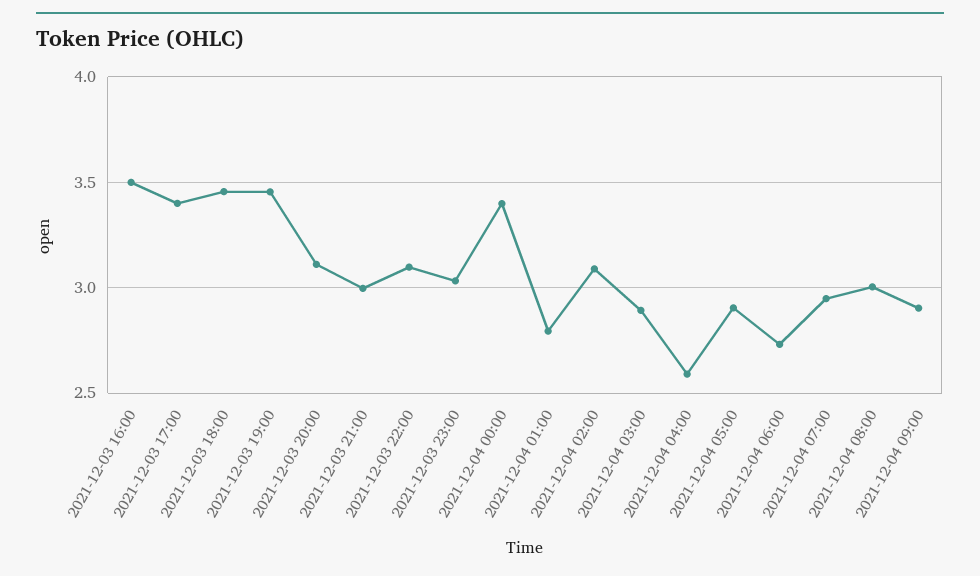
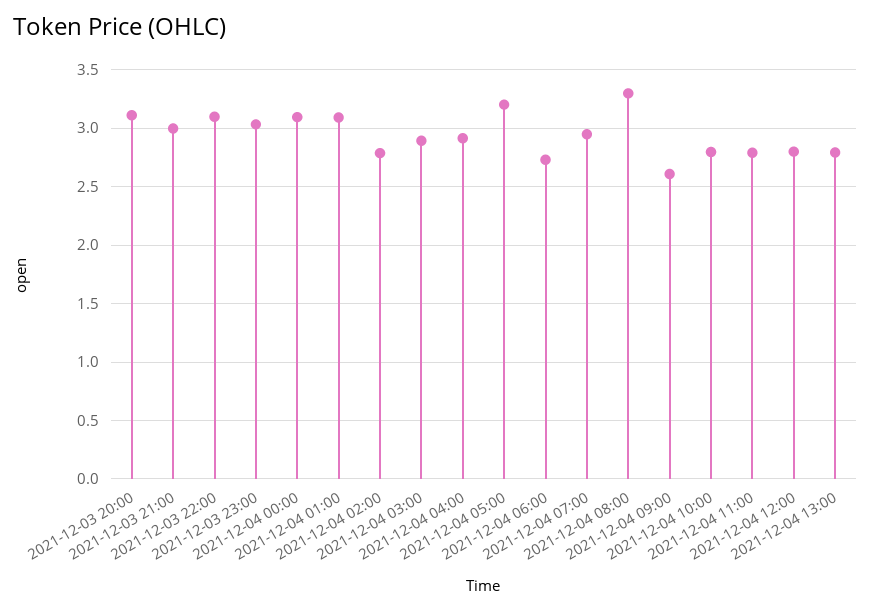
2021-12-03 16:00: 3.5 -> none
2021-12-03 17:00: 3.4 -> none
2021-12-03 18:00: 3.45 -> none
2021-12-03 19:00: 3.45 -> none
2021-12-04 00:00: 3.4 -> 3.1
2021-12-04 01:00: 2.8 -> 3.1
2021-12-04 02:00: 3.1 -> 2.8
2021-12-04 04:00: 2.6 -> 2.9
2021-12-04 05:00: 2.9 -> 3.2
2021-12-04 08:00: 3 -> 3.3
2021-12-04 09:00: 2.9 -> 2.6
2021-12-04 10:00: none -> 2.8
2021-12-04 11:00: none -> 2.8
2021-12-04 12:00: none -> 2.8
2021-12-04 13:00: none -> 2.8

